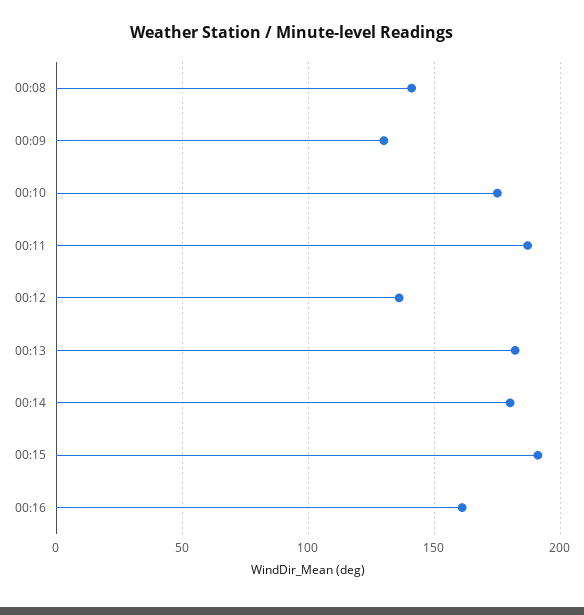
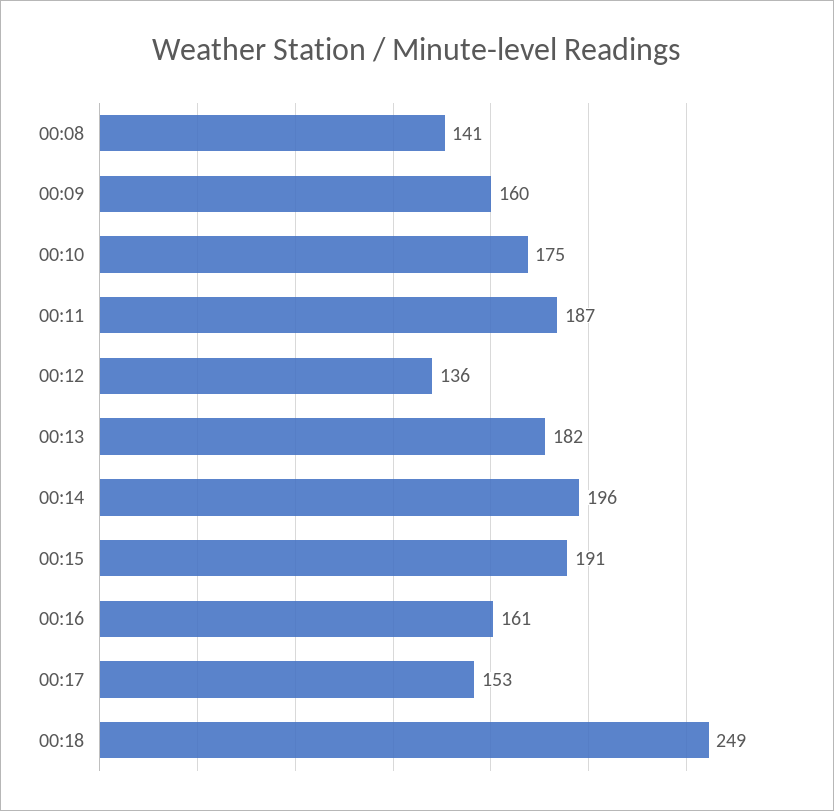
00:09: 130 -> 160
00:14: 180 -> 196
00:17: none -> 153
00:18: none -> 249

